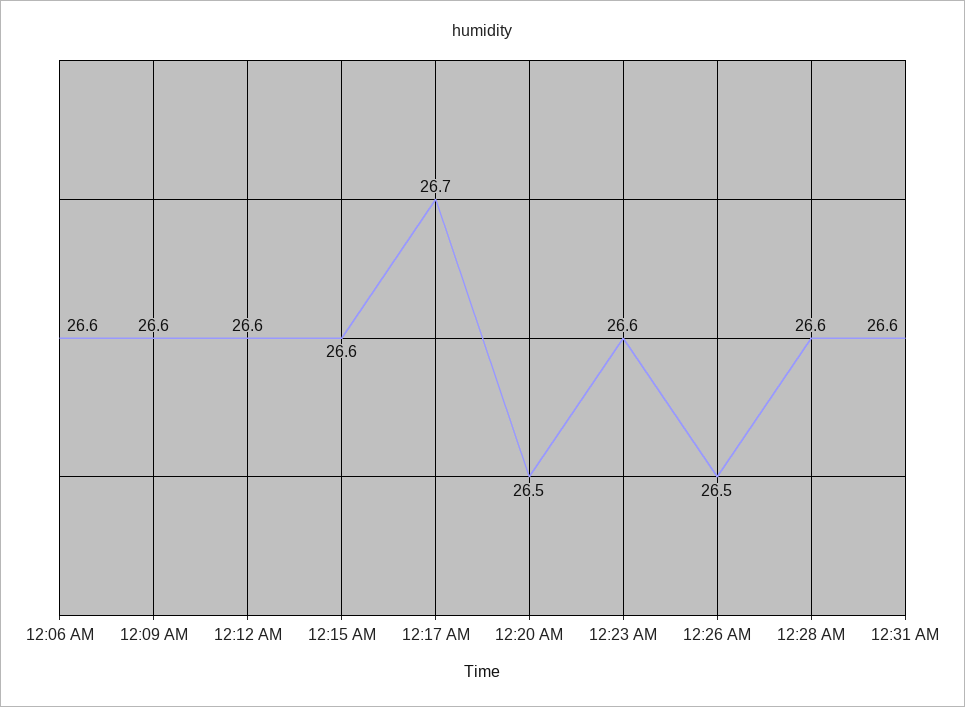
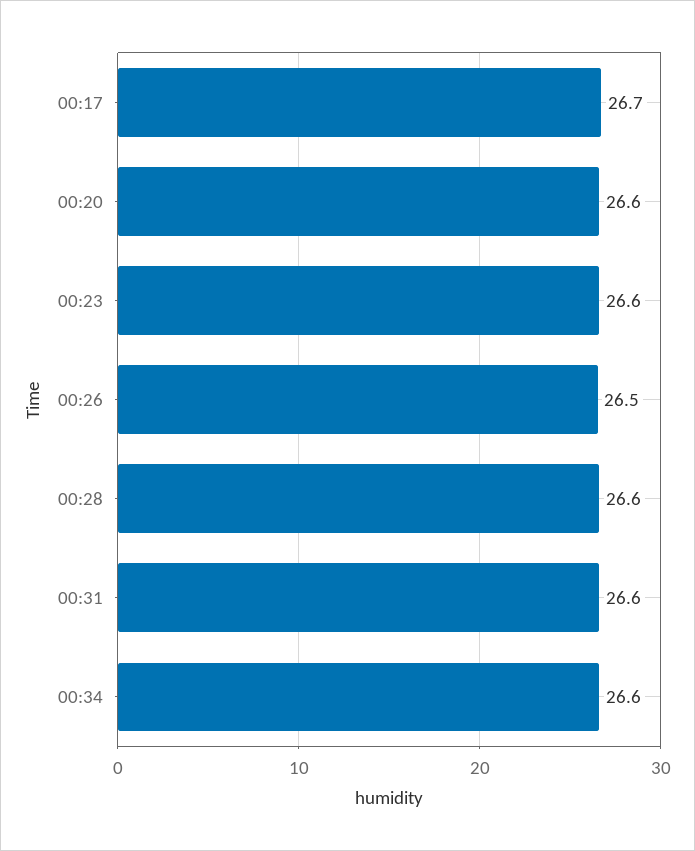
12:06 AM: 26.6 -> none
12:09 AM: 26.6 -> none
12:12 AM: 26.6 -> none
12:15 AM: 26.6 -> none
12:20 AM: 26.5 -> 26.6
00:34: none -> 26.6

